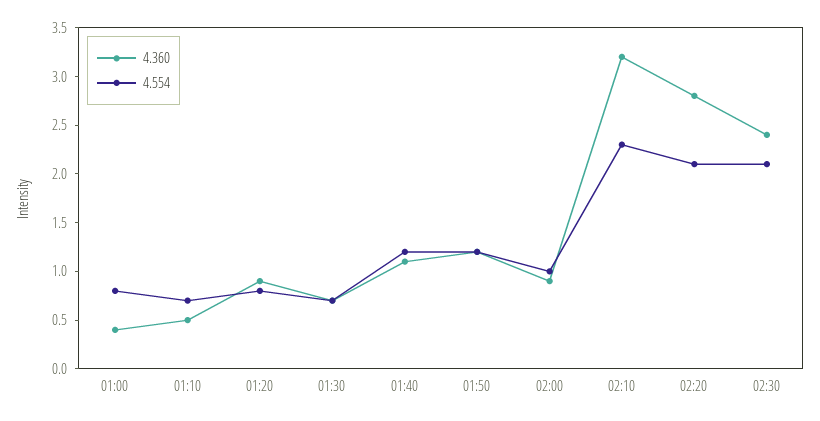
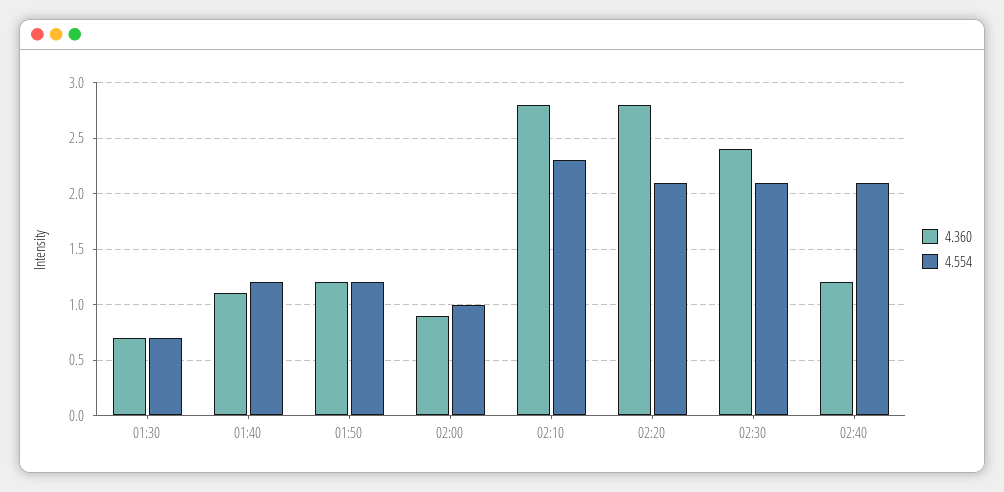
4.360, 01:00: 0.4 -> none
4.554, 01:00: 0.8 -> none
4.360, 01:10: 0.5 -> none
4.554, 01:10: 0.7 -> none
4.360, 01:20: 0.9 -> none
4.554, 01:20: 0.8 -> none
4.360, 02:10: 3.2 -> 2.8
4.360, 02:40: none -> 1.2
4.554, 02:40: none -> 2.1

